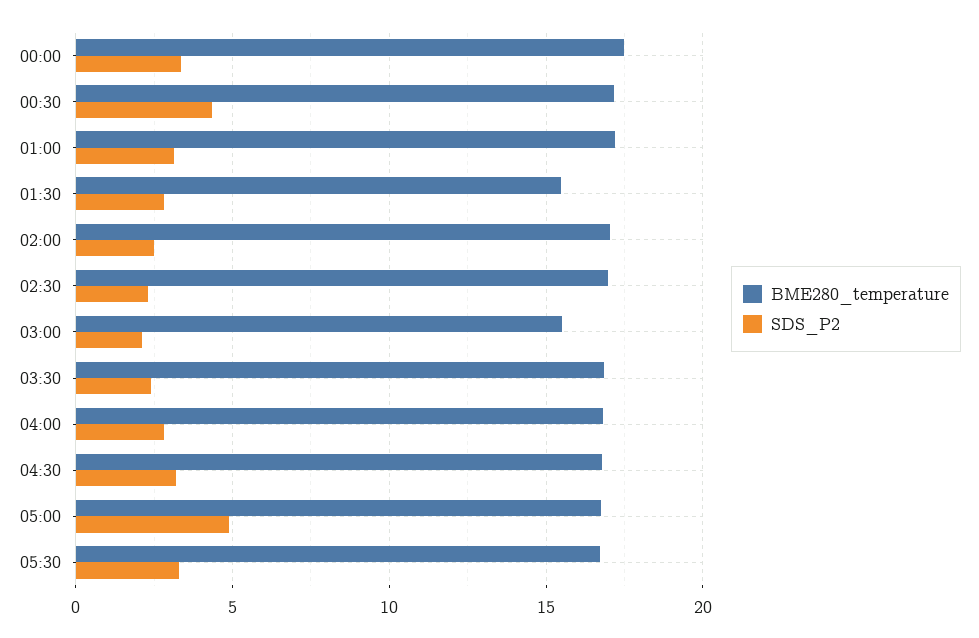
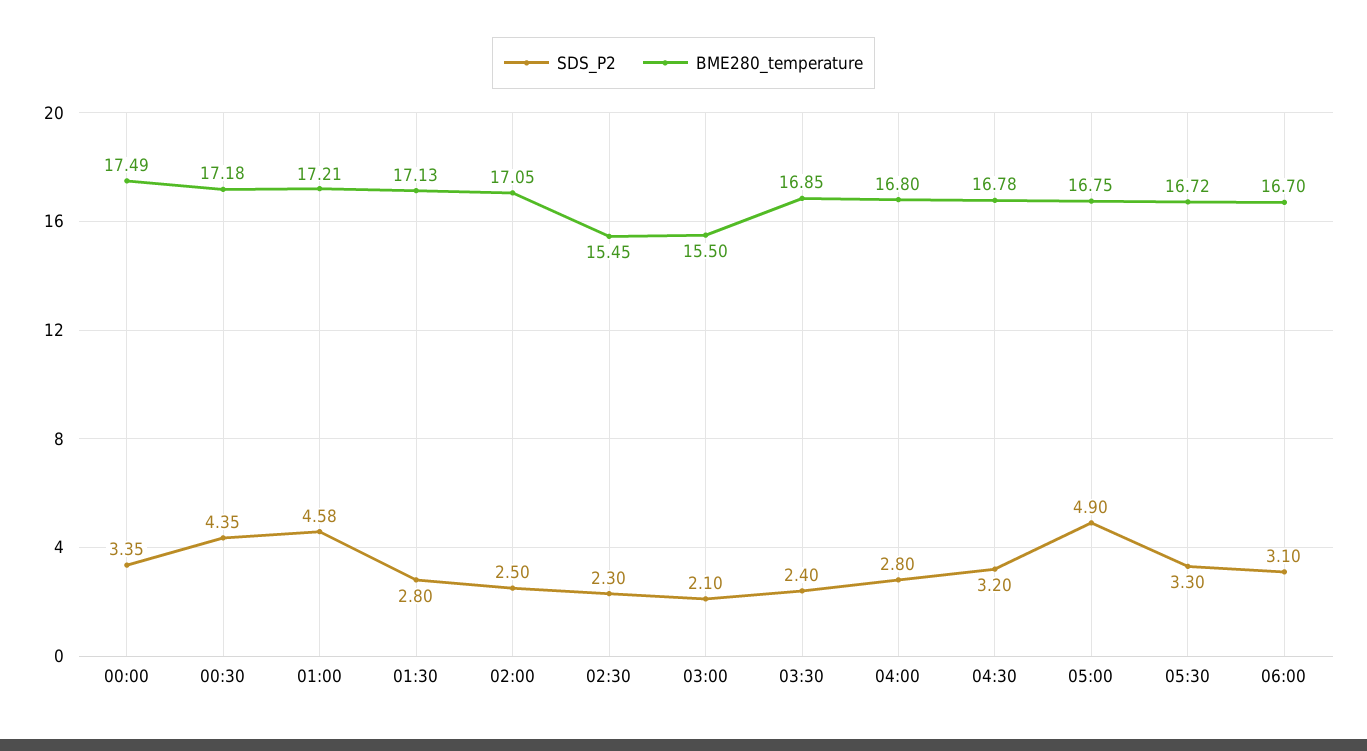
SDS_P2, 01:00: 3 -> 4.58
BME280_temperature, 01:30: 15.5 -> 17.13
BME280_temperature, 02:30: 17 -> 15.45
SDS_P2, 06:00: none -> 3.1
BME280_temperature, 06:00: none -> 16.7

